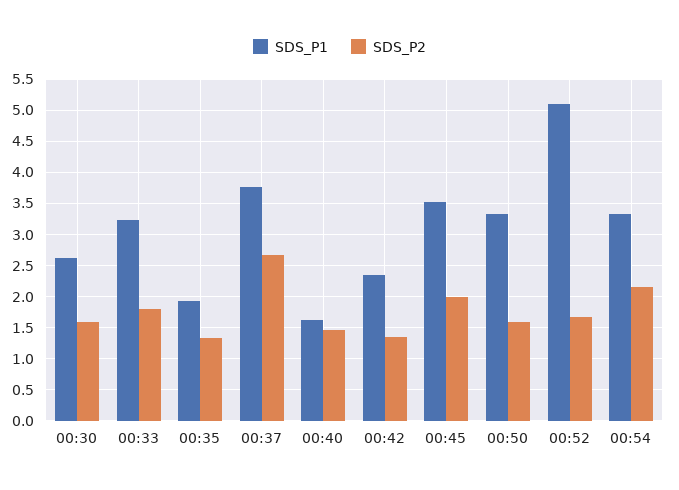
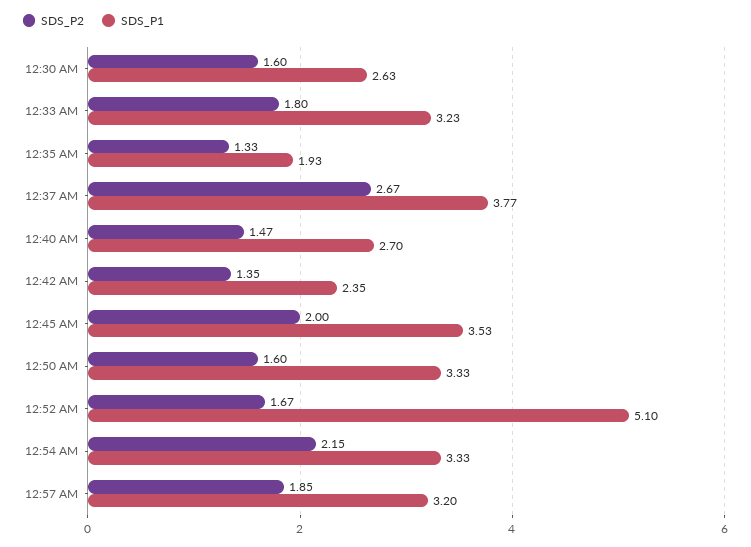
SDS_P1, 00:40: 1.6 -> 2.7
SDS_P2, 12:57 AM: none -> 1.85
SDS_P1, 12:57 AM: none -> 3.2

